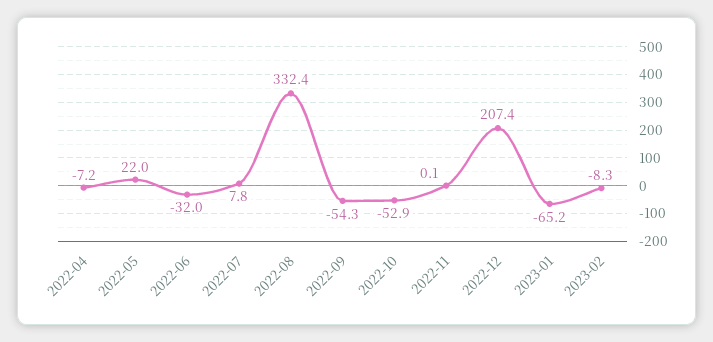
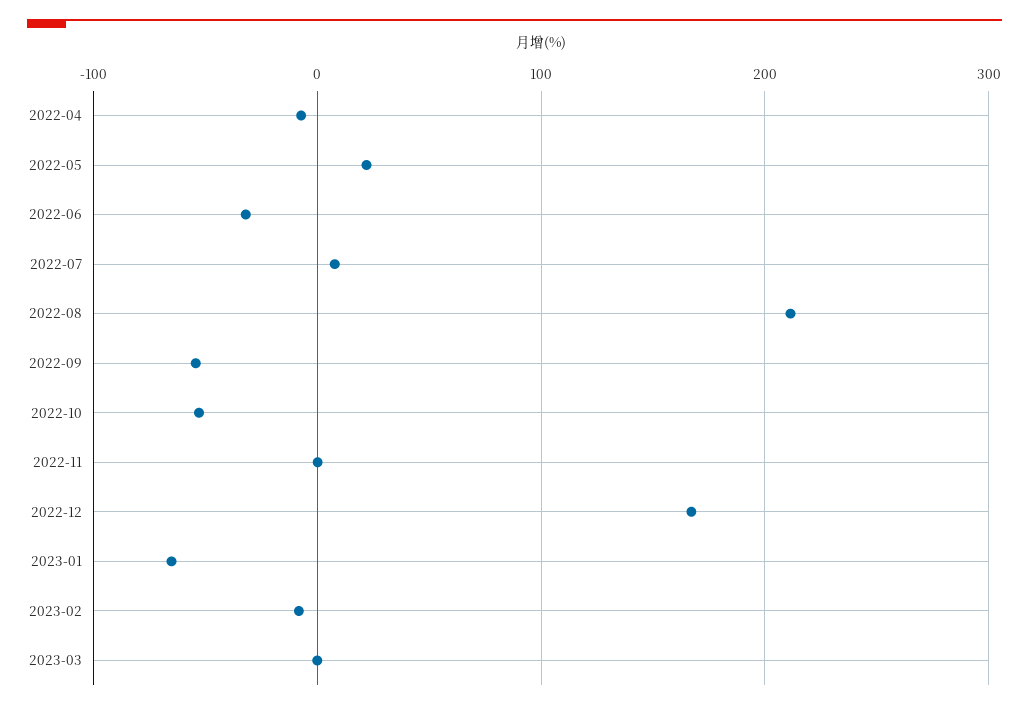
2022-08: 332.4 -> 210
2022-12: 207.4 -> 170
2023-03: none -> 0

